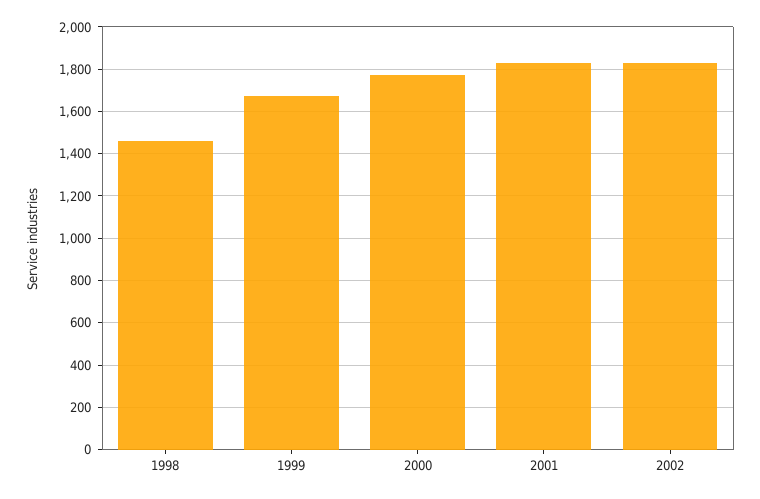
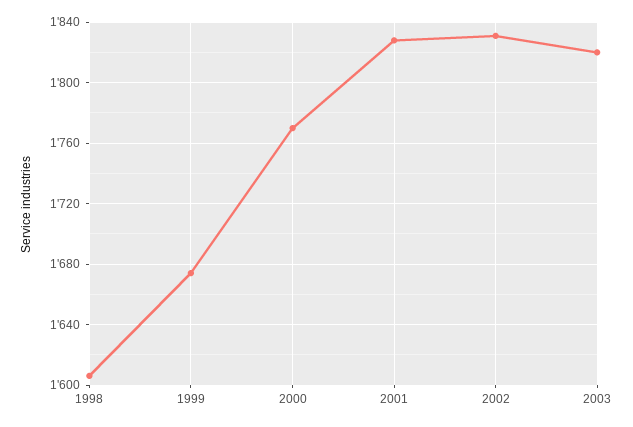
1998: 1450 -> 1605
2003: none -> 1820

